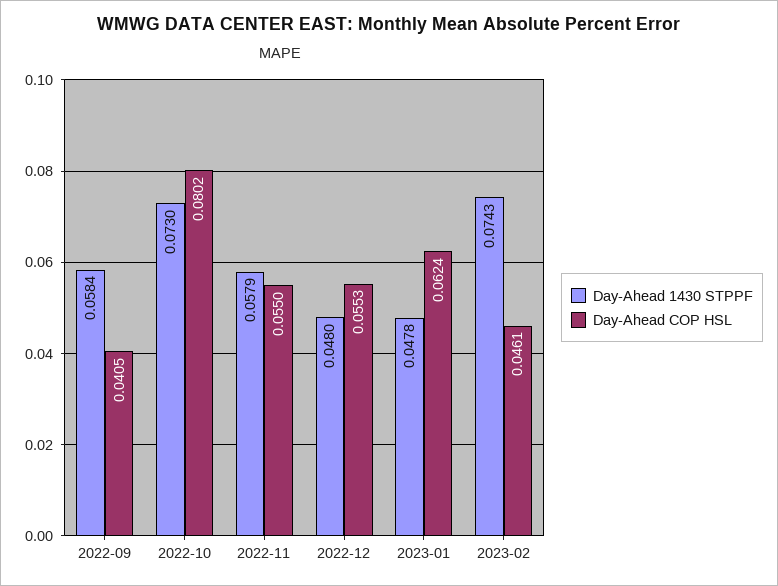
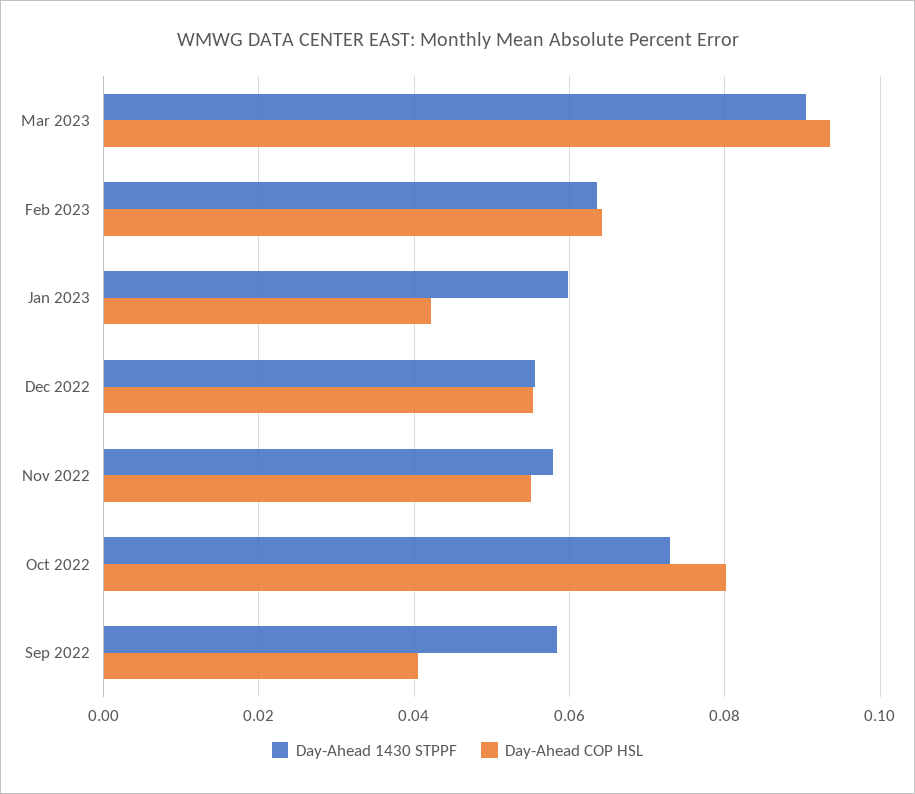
Day-Ahead 1430 STPPF, 2022-12: 0.048 -> 0.056
Day-Ahead 1430 STPPF, 2023-01: 0.0478 -> 0.06
Day-Ahead COP HSL, 2023-01: 0.0624 -> 0.042
Day-Ahead 1430 STPPF, 2023-02: 0.0743 -> 0.064
Day-Ahead COP HSL, 2023-02: 0.0461 -> 0.064
Day-Ahead 1430 STPPF, Mar 2023: none -> 0.09
Day-Ahead COP HSL, Mar 2023: none -> 0.094

